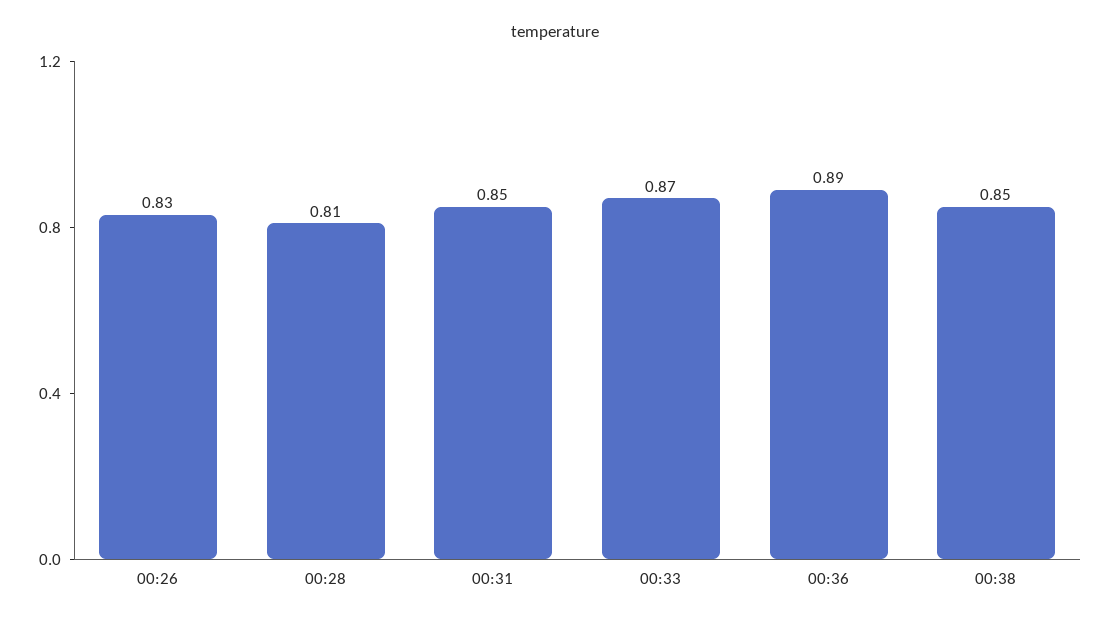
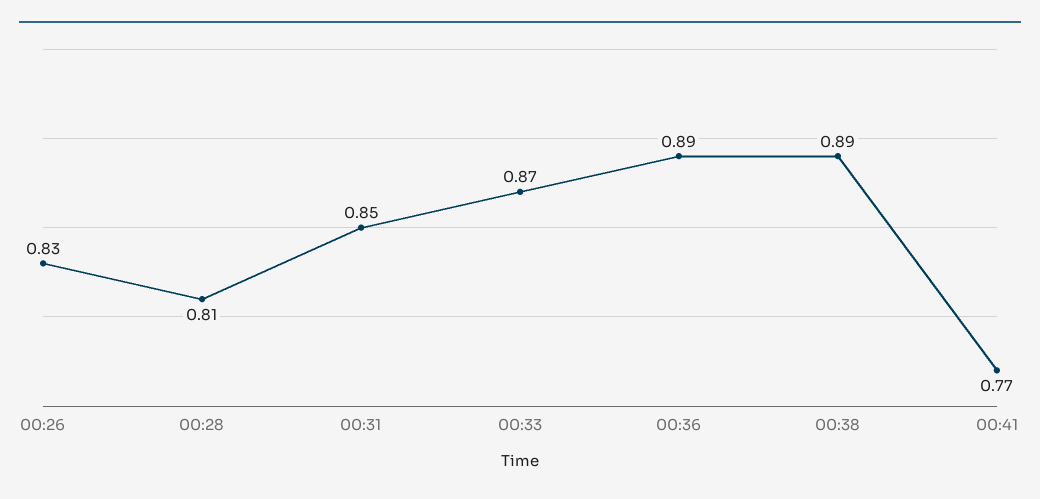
00:38: 0.85 -> 0.89
00:41: none -> 0.77

